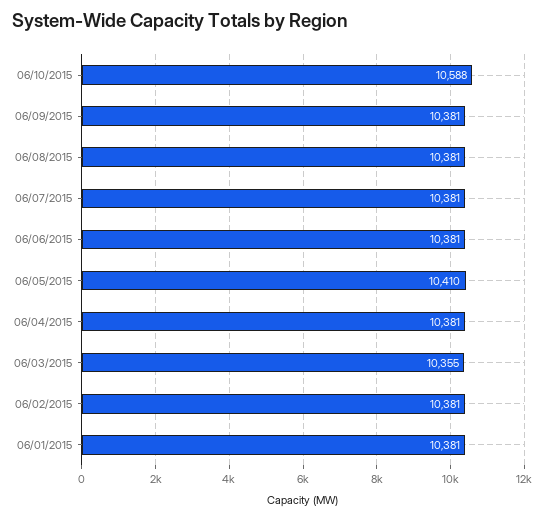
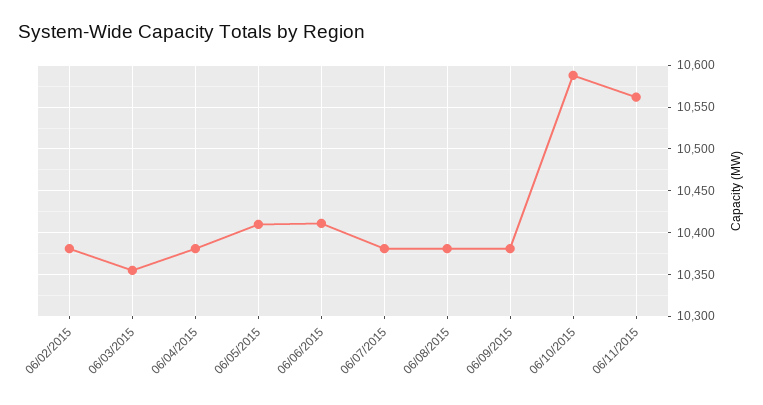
06/06/2015: 10381 -> 10410
06/01/2015: 10381 -> none
06/11/2015: none -> 10560

